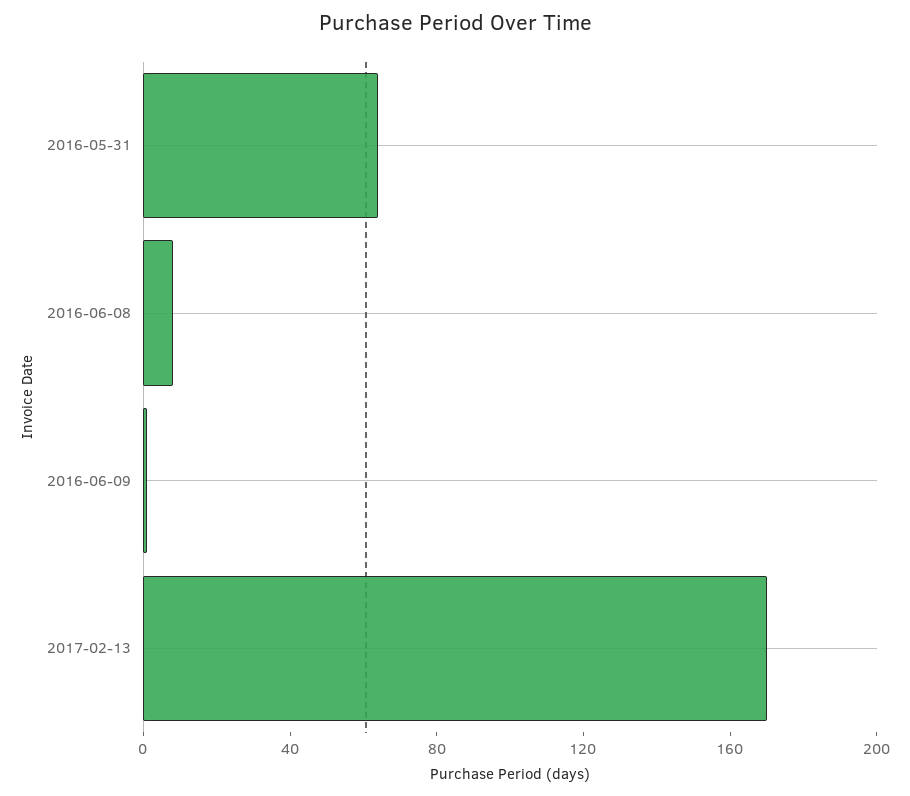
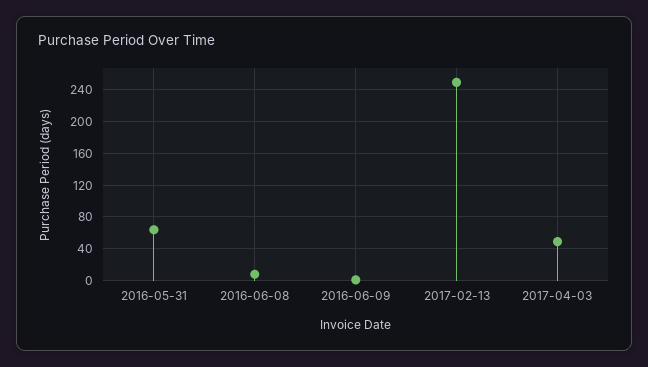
2017-02-13: 170 -> 250
2017-04-03: none -> 50

